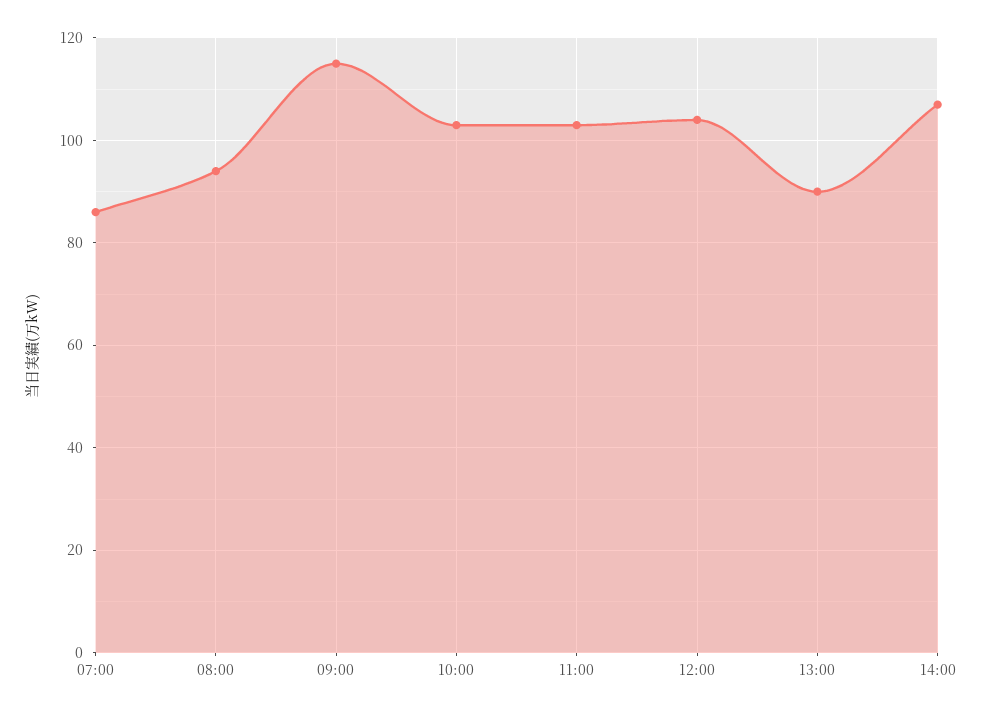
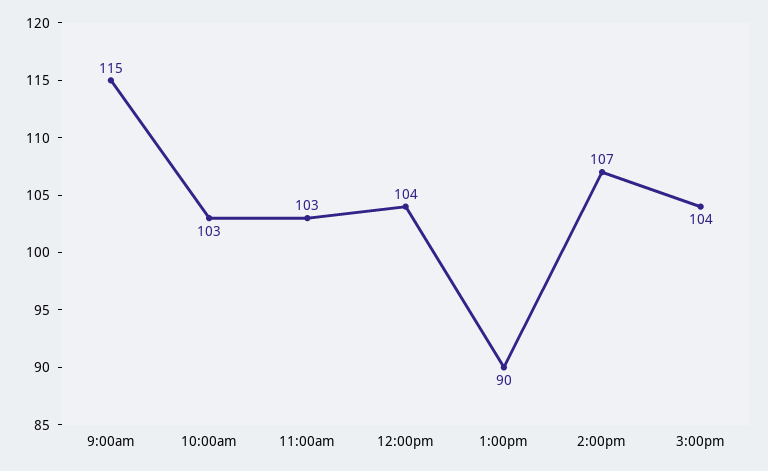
07:00: 85 -> none
08:00: 95 -> none
3:00pm: none -> 104

